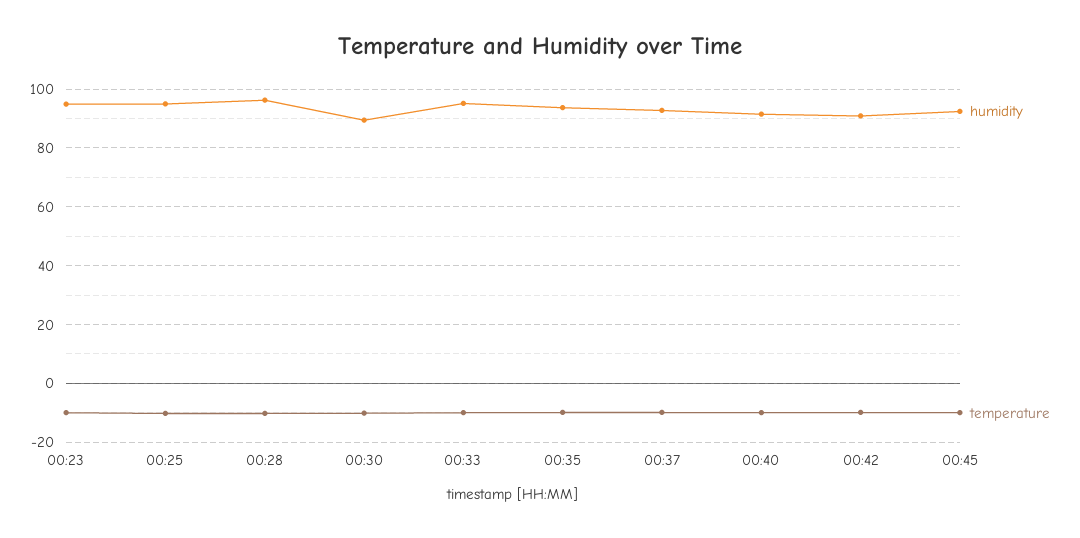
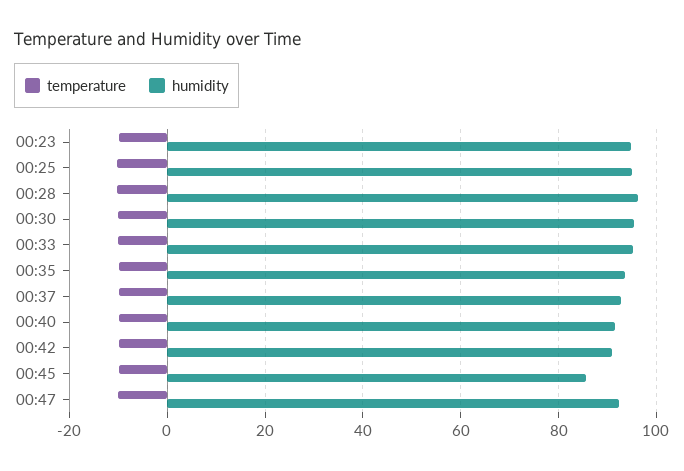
humidity, 00:30: 90 -> 96
humidity, 00:45: 92.5 -> 86
temperature, 00:47: none -> -10
humidity, 00:47: none -> 92

